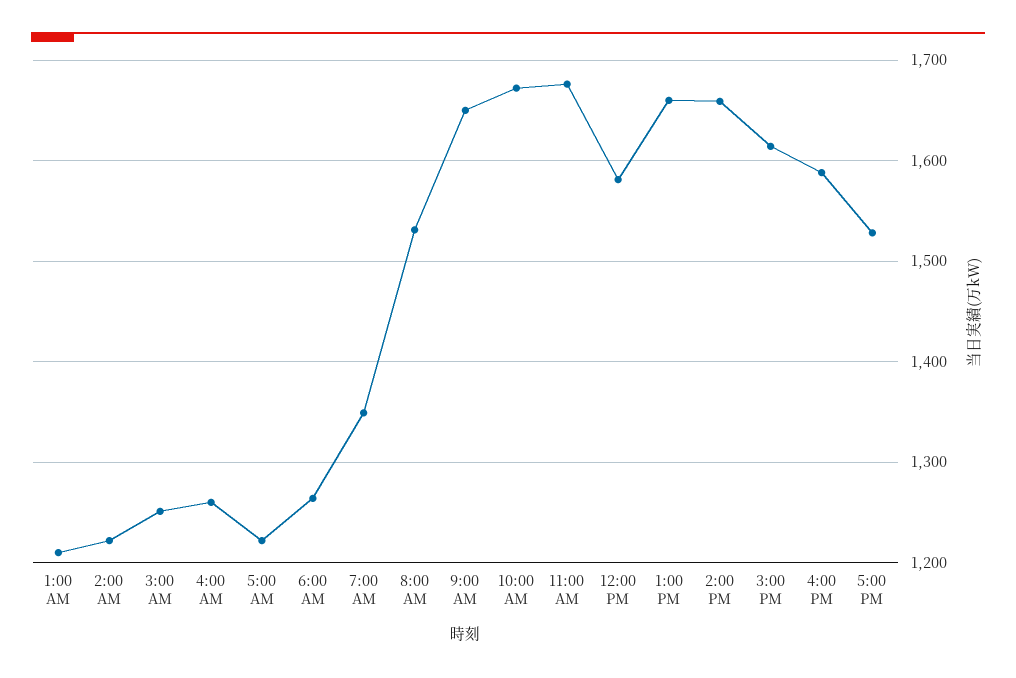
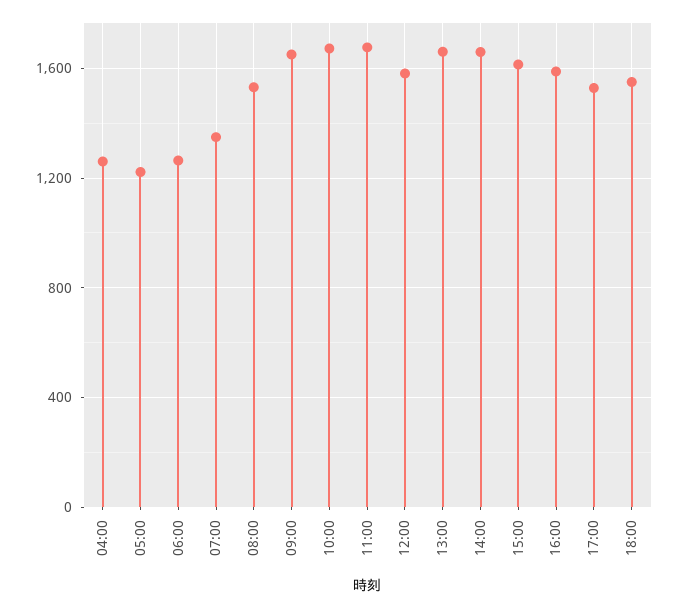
1:00 AM: 1210 -> none
2:00 AM: 1220 -> none
3:00 AM: 1250 -> none
18:00: none -> 1550

